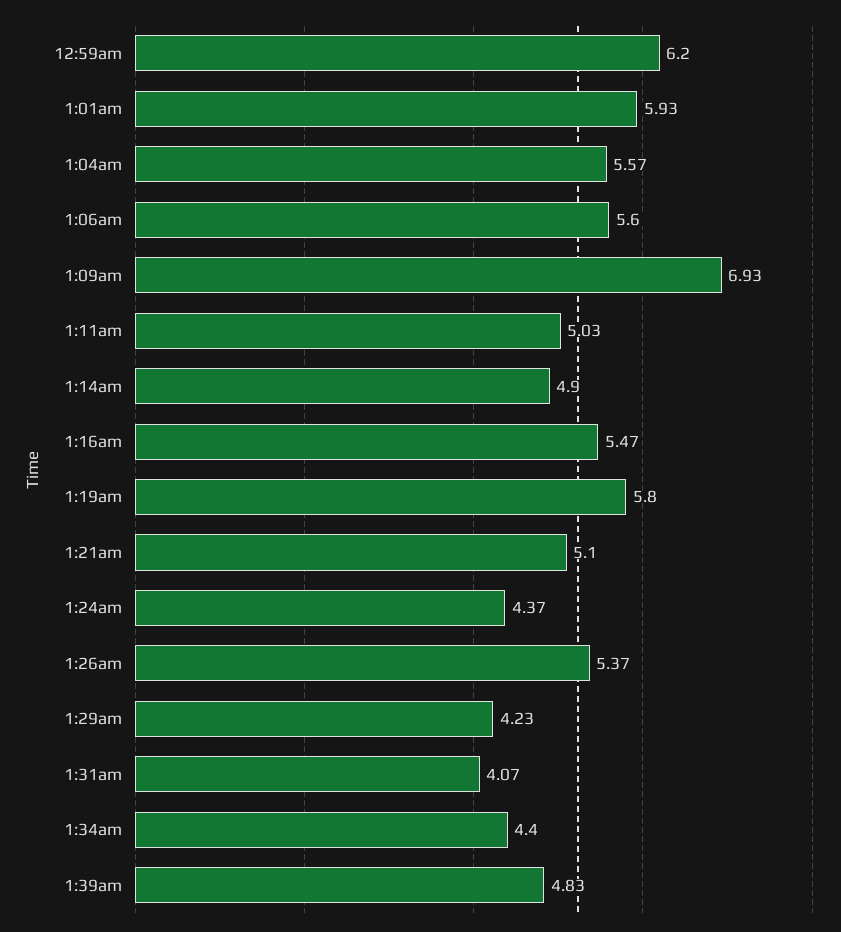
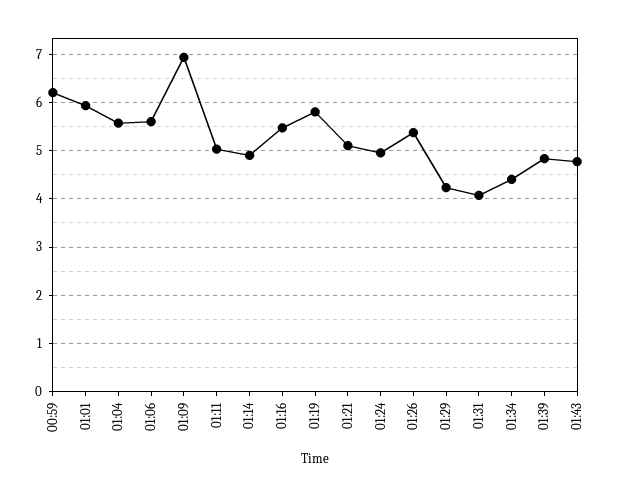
1:24am: 4.37 -> 5
01:43: none -> 4.8

